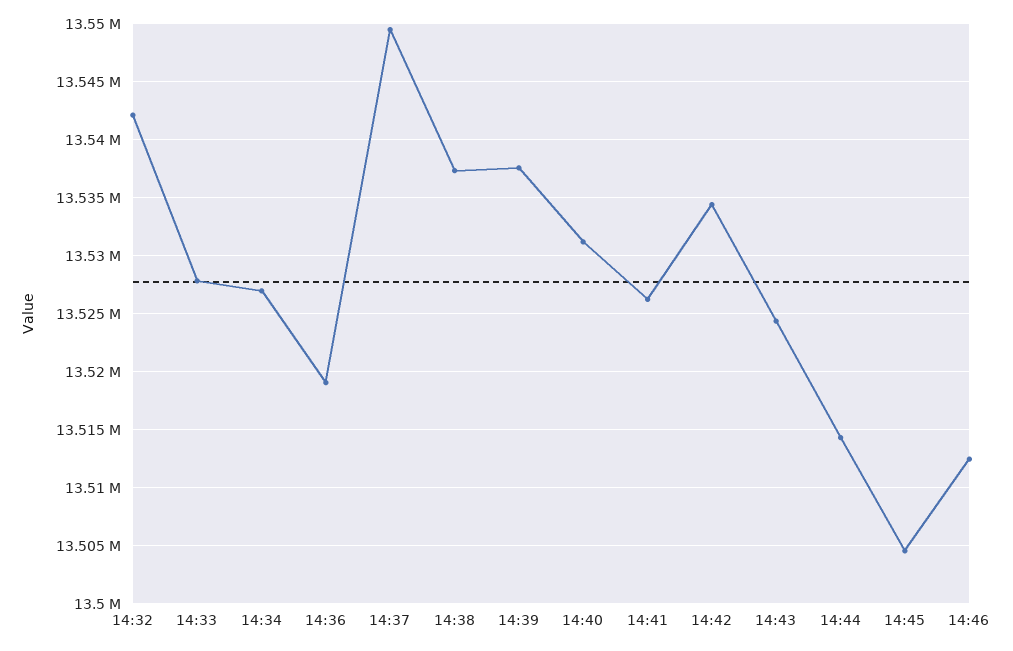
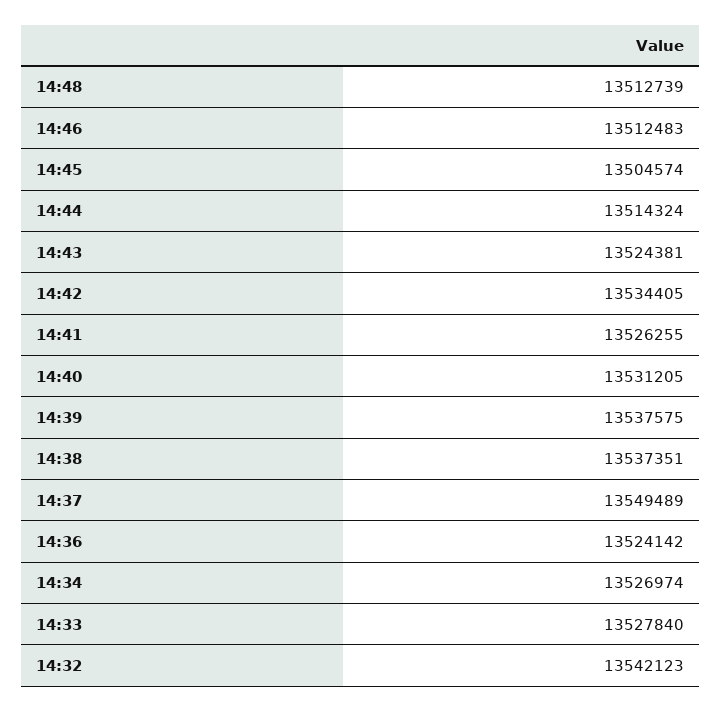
14:36: 13519000 -> 13524142
14:48: none -> 13512739

